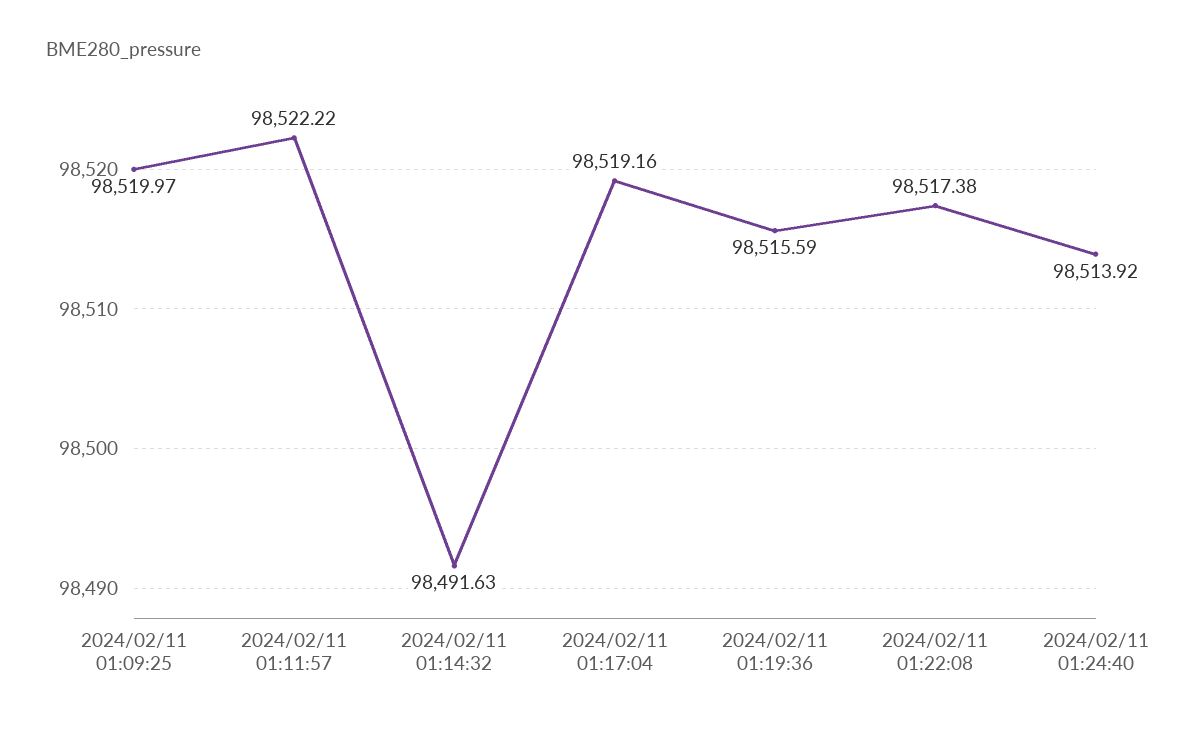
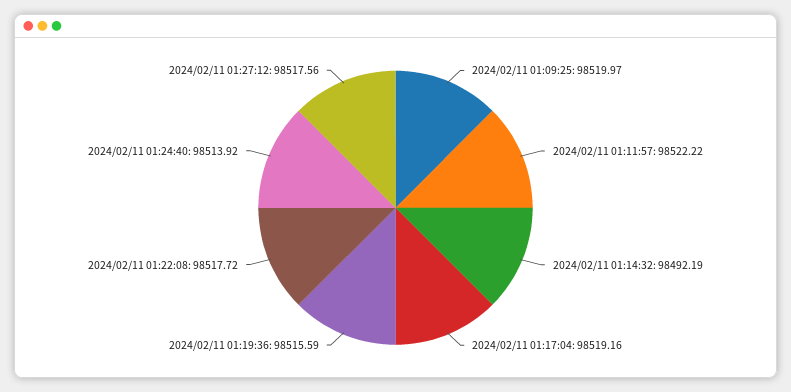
2024/02/11 01:14:32: 98491.63 -> 98492.19
2024/02/11 01:22:08: 98517.38 -> 98517.72
2024/02/11 01:27:12: none -> 98517.56

